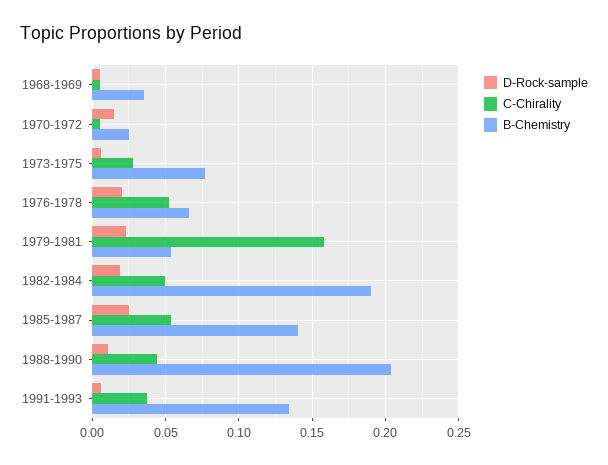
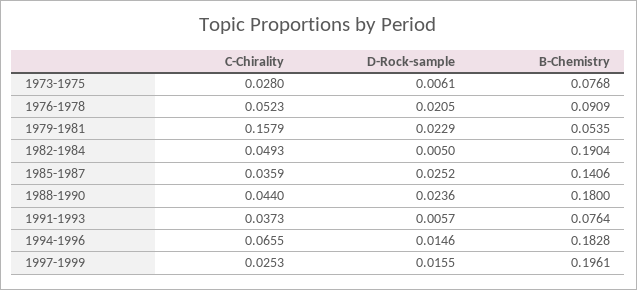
D-Rock-sample, 1968-1969: 0.005 -> none
C-Chirality, 1968-1969: 0.005 -> none
B-Chemistry, 1968-1969: 0.035 -> none
D-Rock-sample, 1970-1972: 0.015 -> none
C-Chirality, 1970-1972: 0.005 -> none
B-Chemistry, 1970-1972: 0.025 -> none
B-Chemistry, 1976-1978: 0.065 -> 0.0909
D-Rock-sample, 1982-1984: 0.02 -> 0.005
C-Chirality, 1985-1987: 0.055 -> 0.0359
D-Rock-sample, 1988-1990: 0.01 -> 0.0236
B-Chemistry, 1988-1990: 0.205 -> 0.18
B-Chemistry, 1991-1993: 0.135 -> 0.0764
C-Chirality, 1994-1996: none -> 0.0655
D-Rock-sample, 1994-1996: none -> 0.0146
B-Chemistry, 1994-1996: none -> 0.1828
C-Chirality, 1997-1999: none -> 0.0253
D-Rock-sample, 1997-1999: none -> 0.0155
B-Chemistry, 1997-1999: none -> 0.1961

